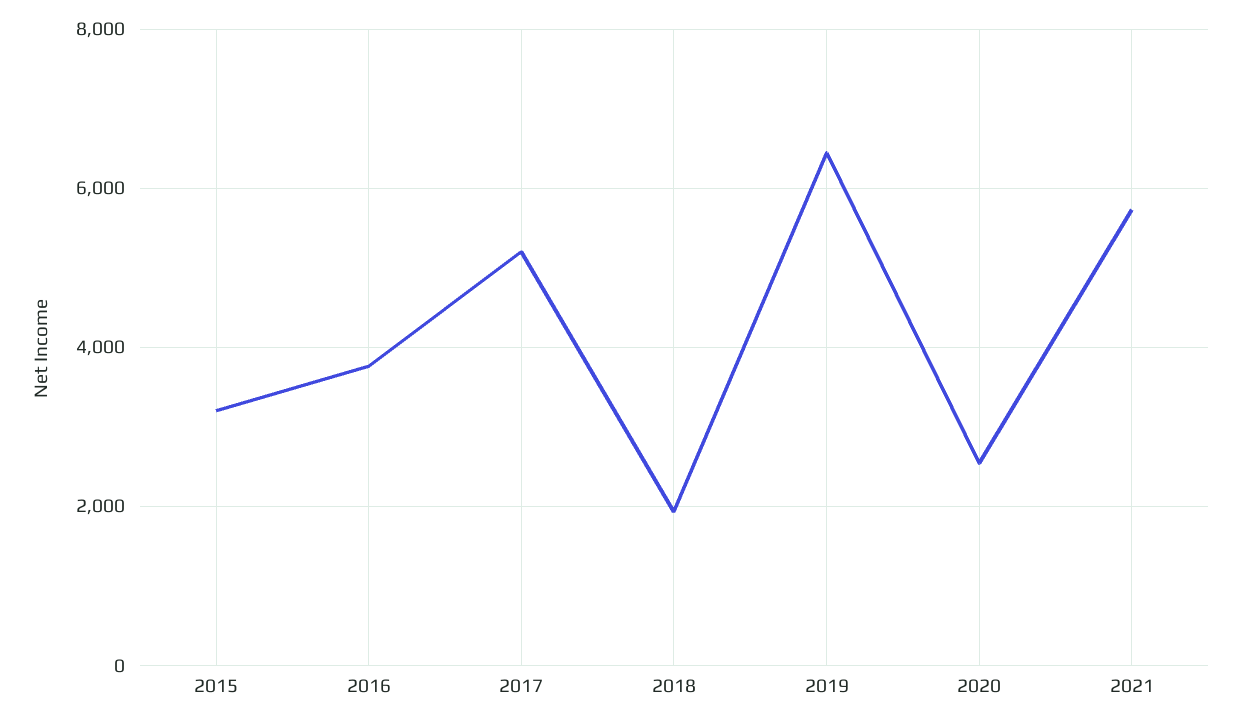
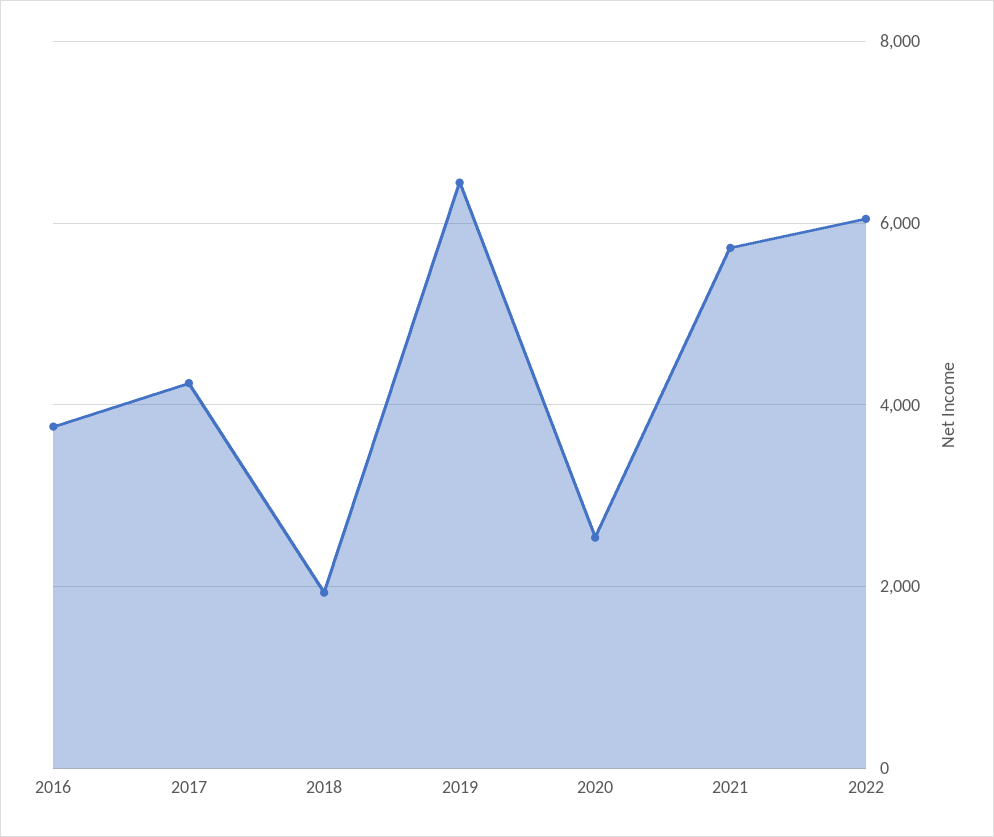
2015: 3200 -> none
2017: 5200 -> 4200
2022: none -> 6000

